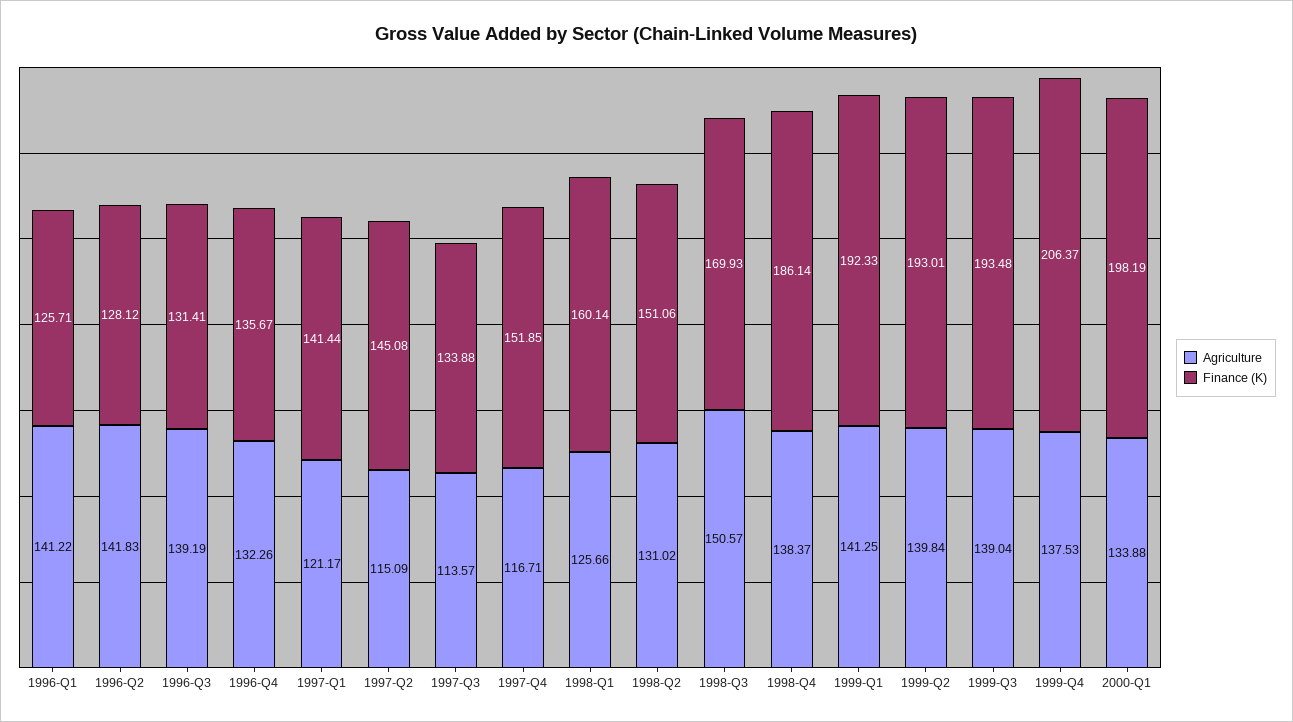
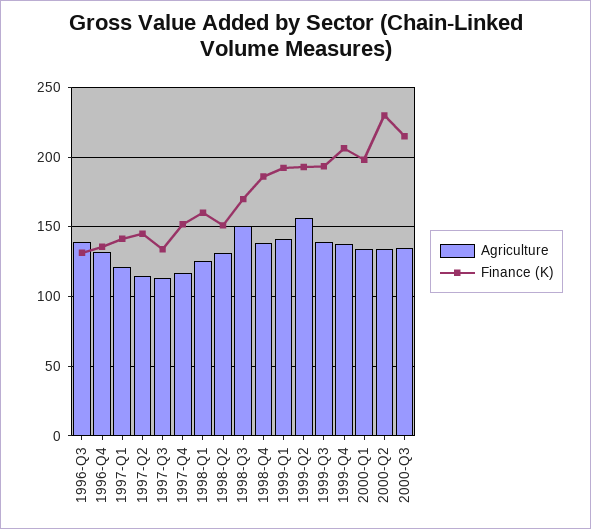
Agriculture, 1996-Q1: 141.22 -> none
Finance (K), 1996-Q1: 125.71 -> none
Agriculture, 1996-Q2: 141.83 -> none
Finance (K), 1996-Q2: 128.12 -> none
Agriculture, 1999-Q2: 139.84 -> 155
Agriculture, 2000-Q2: none -> 135
Finance (K), 2000-Q2: none -> 230
Agriculture, 2000-Q3: none -> 135
Finance (K), 2000-Q3: none -> 215

